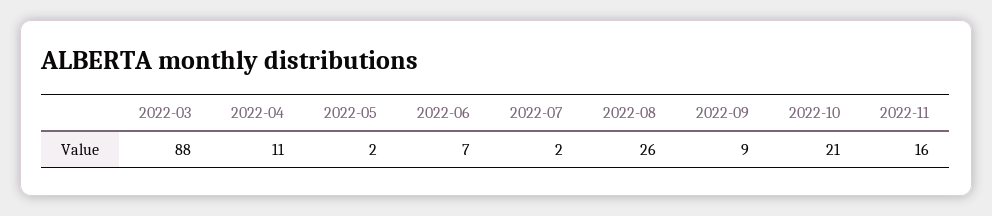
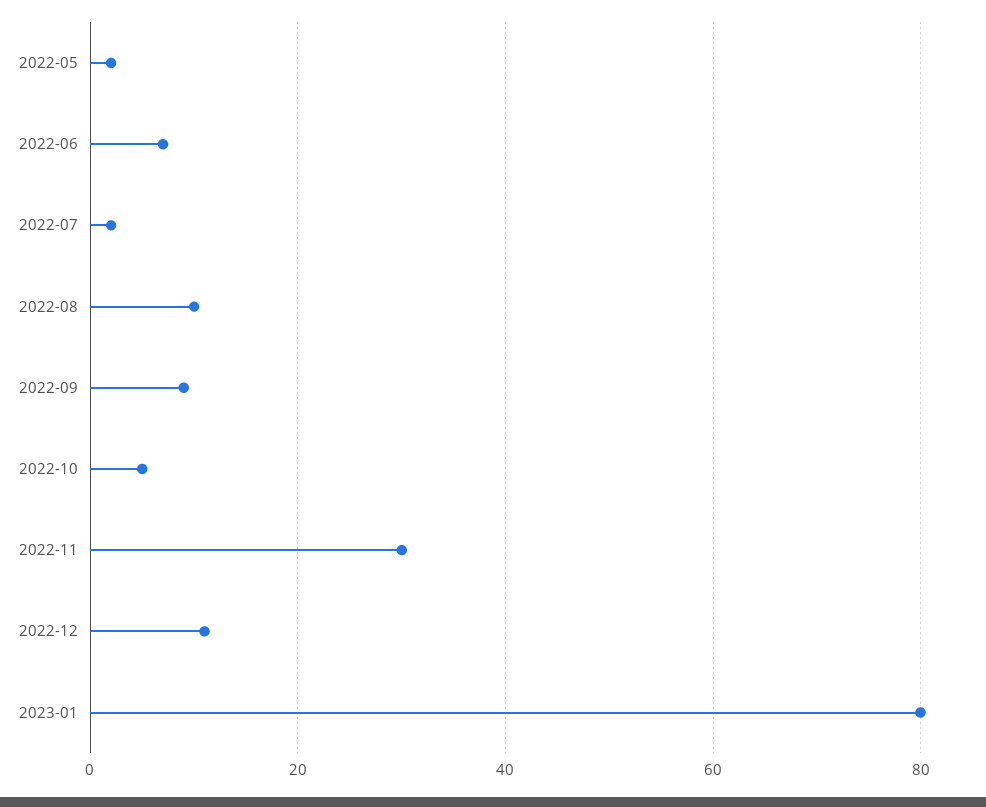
2022-03: 88 -> none
2022-04: 11 -> none
2022-08: 26 -> 10
2022-10: 21 -> 5
2022-11: 16 -> 30
2022-12: none -> 10
2023-01: none -> 80

